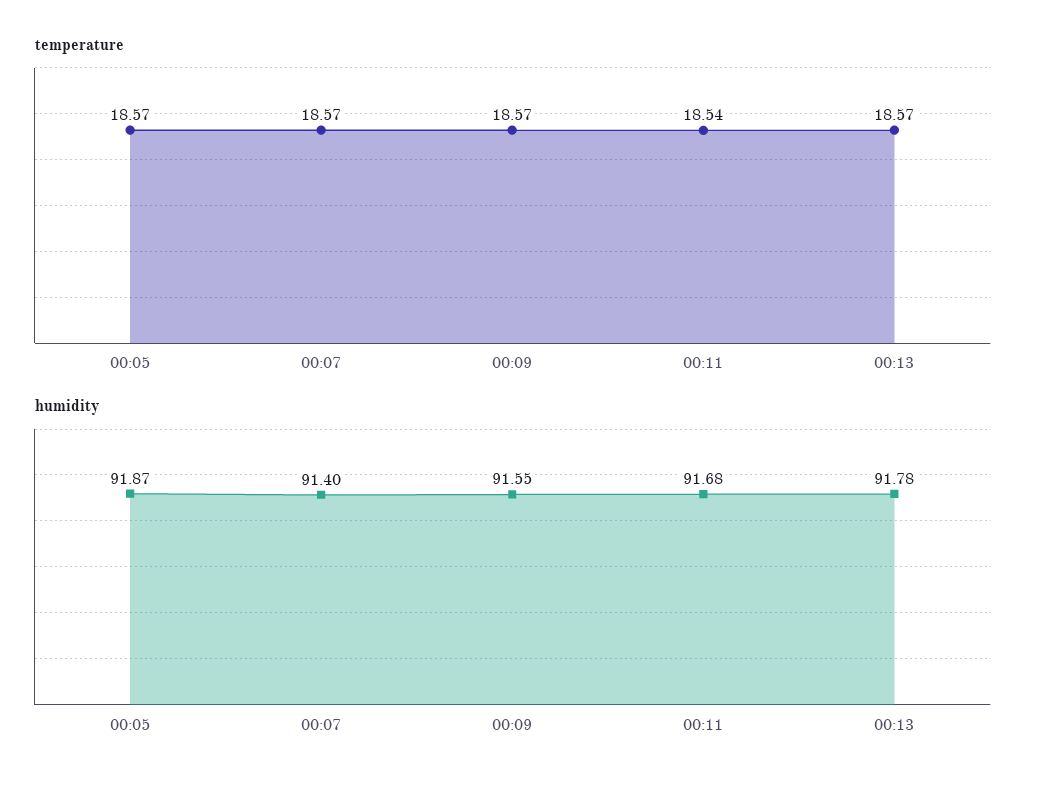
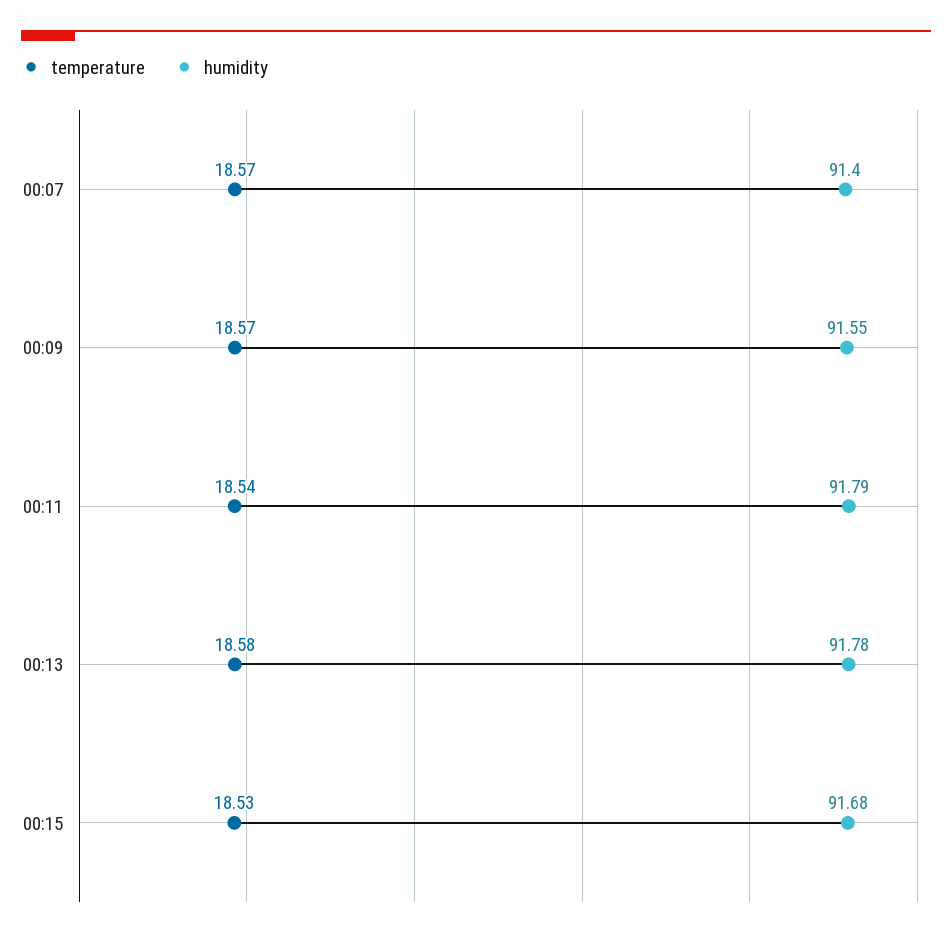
temperature, 00:05: 18.57 -> none
temperature, 00:13: 18.57 -> 18.58
humidity, 00:05: 91.87 -> none
humidity, 00:11: 91.68 -> 91.79
temperature, 00:15: none -> 18.53
humidity, 00:15: none -> 91.68

